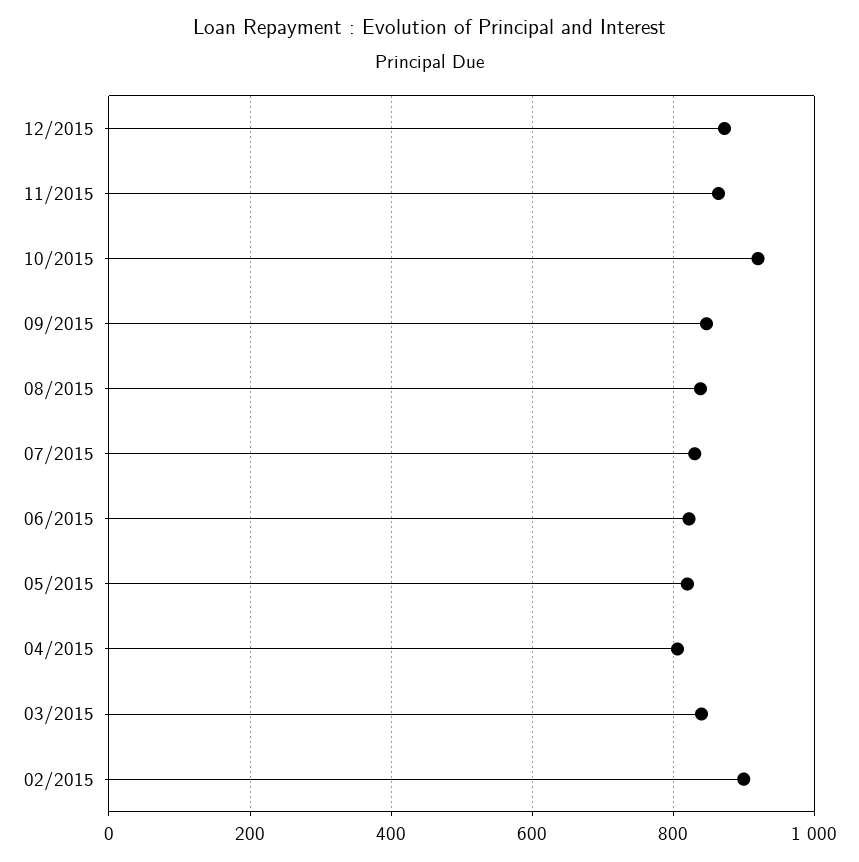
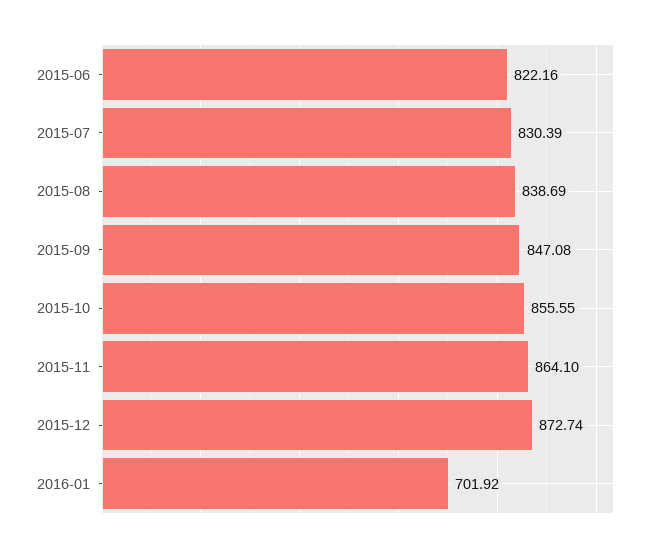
10/2015: 920 -> 855.55
05/2015: 820 -> none
04/2015: 800 -> none
03/2015: 840 -> none
02/2015: 900 -> none
2016-01: none -> 701.92

